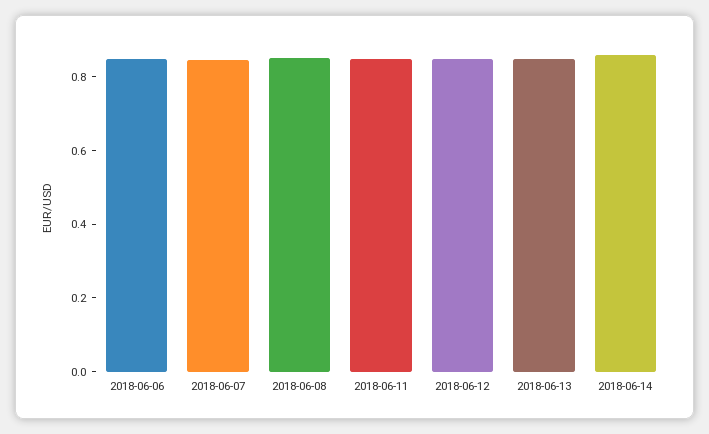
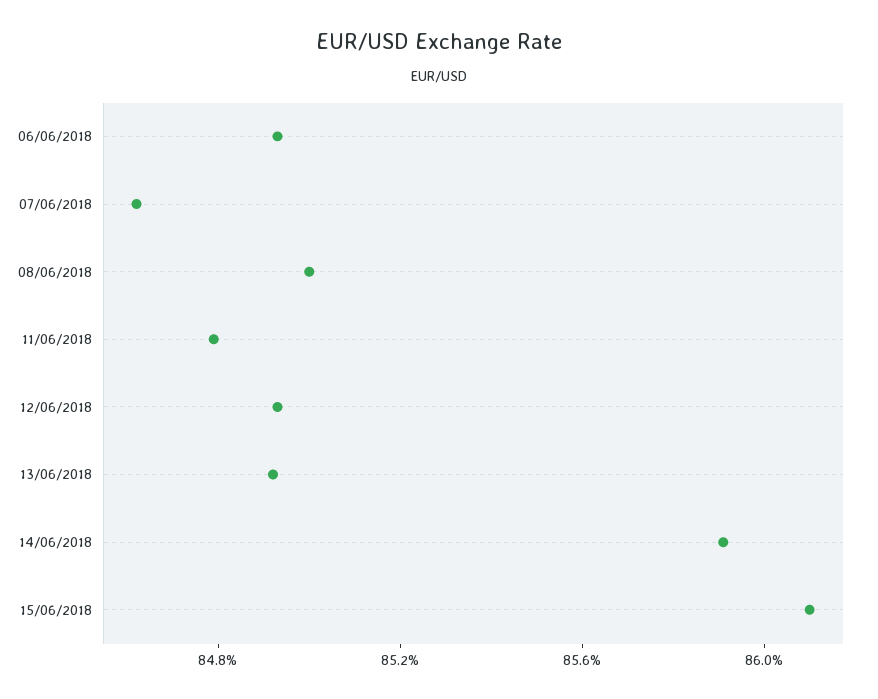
15/06/2018: none -> 0.861

